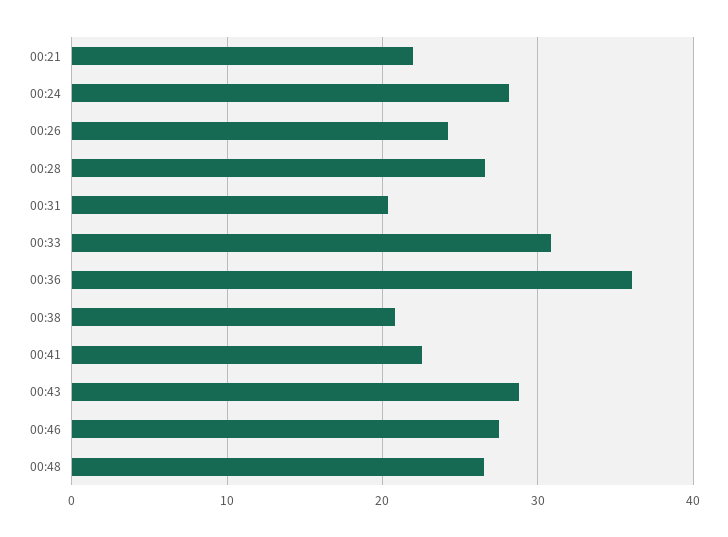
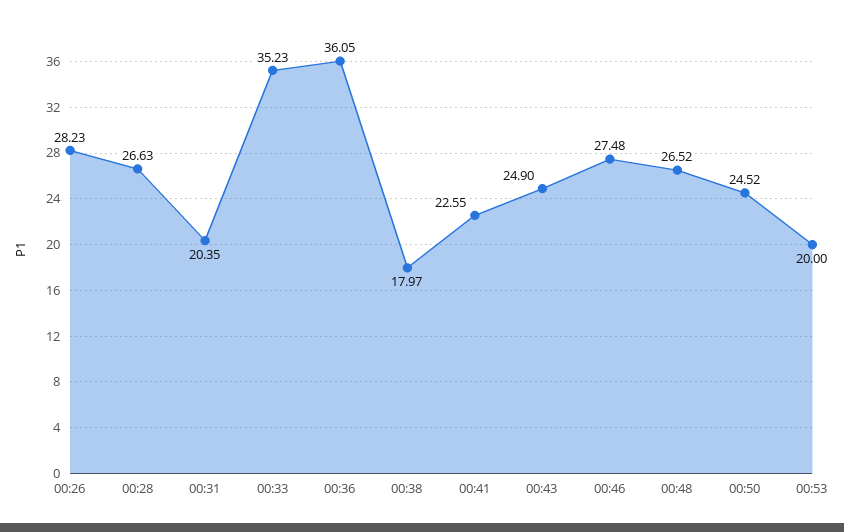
00:21: 22 -> none
00:24: 28 -> none
00:26: 24 -> 28.23
00:33: 31 -> 35.23
00:38: 21 -> 17.97
00:43: 29 -> 24.9
00:50: none -> 24.52
00:53: none -> 20

